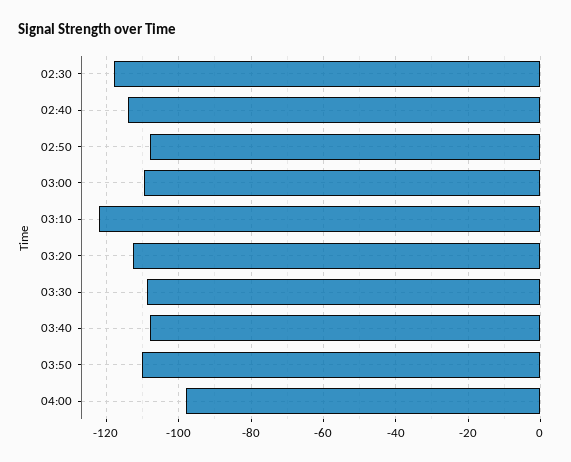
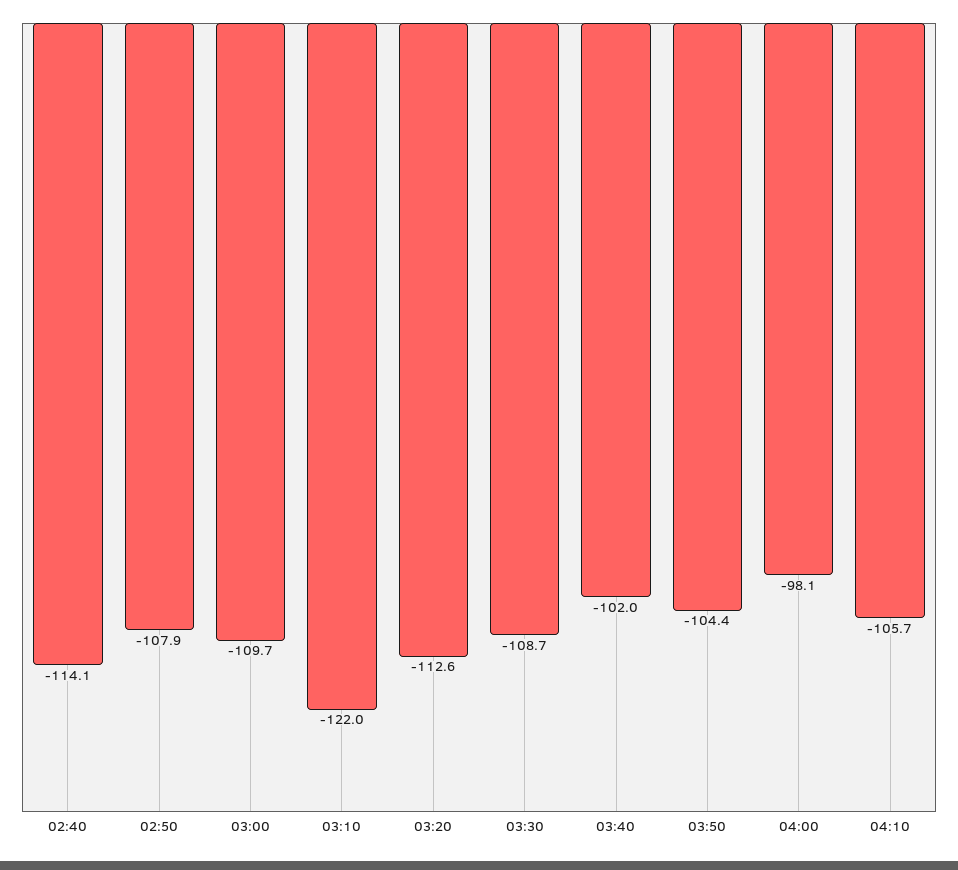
02:30: -118 -> none
03:40: -108 -> -102
03:50: -110 -> -104.4
04:10: none -> -105.7

